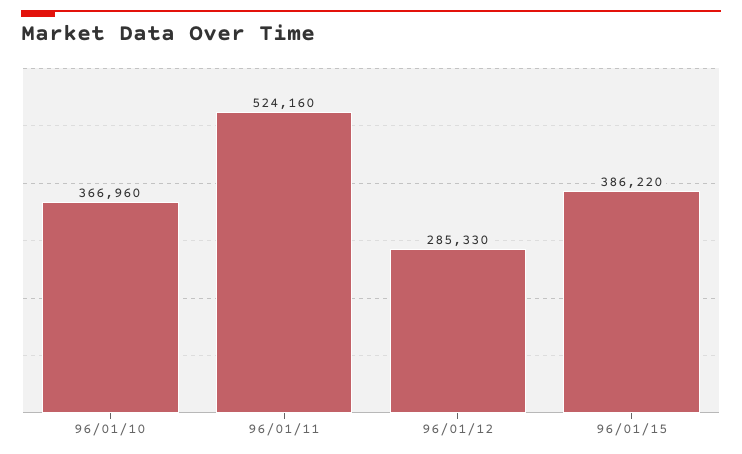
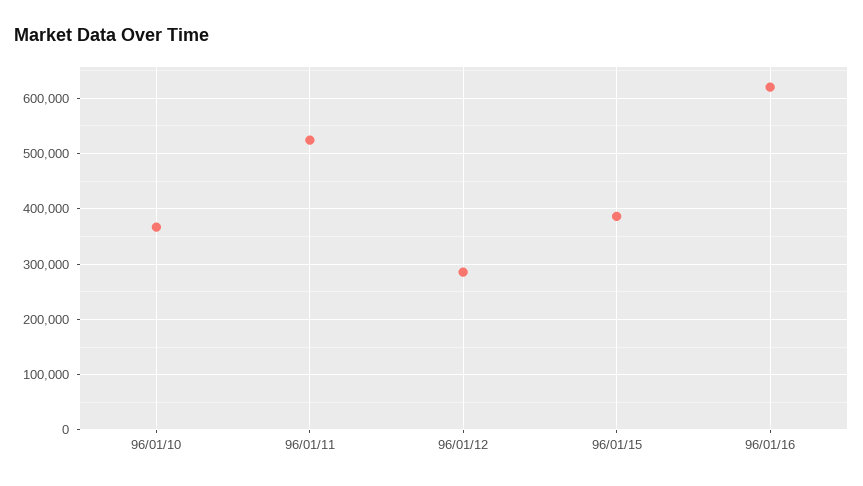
96/01/16: none -> 620000

